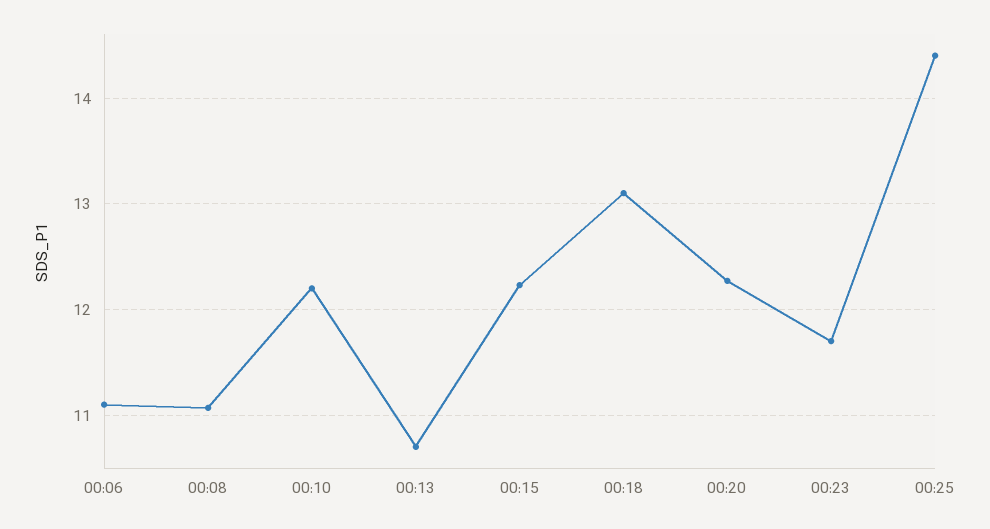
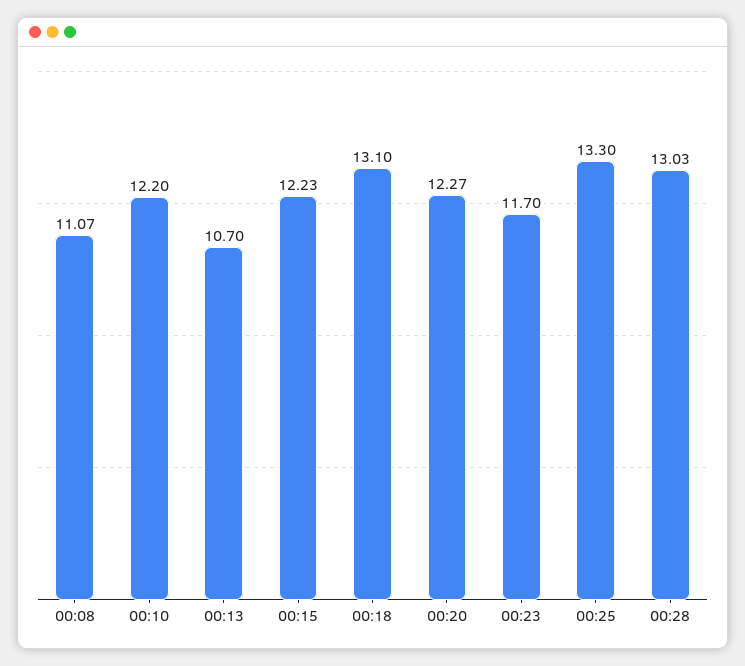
00:06: 11.1 -> none
00:25: 14.4 -> 13.3
00:28: none -> 13.03

